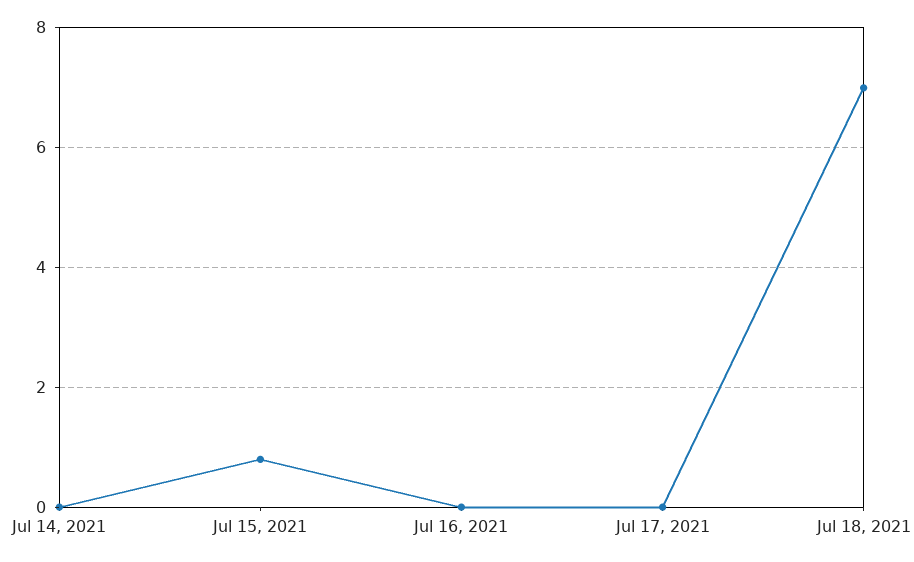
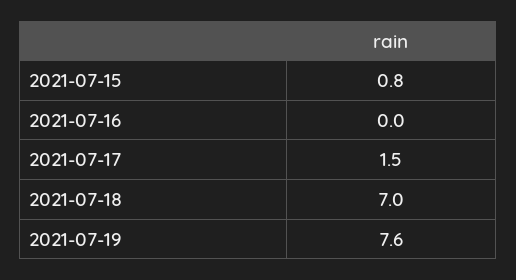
Jul 14, 2021: 0 -> none
Jul 17, 2021: 0 -> 1.5
2021-07-19: none -> 7.6

